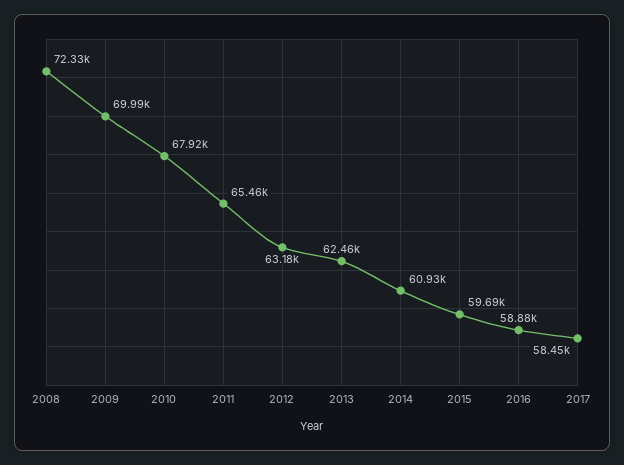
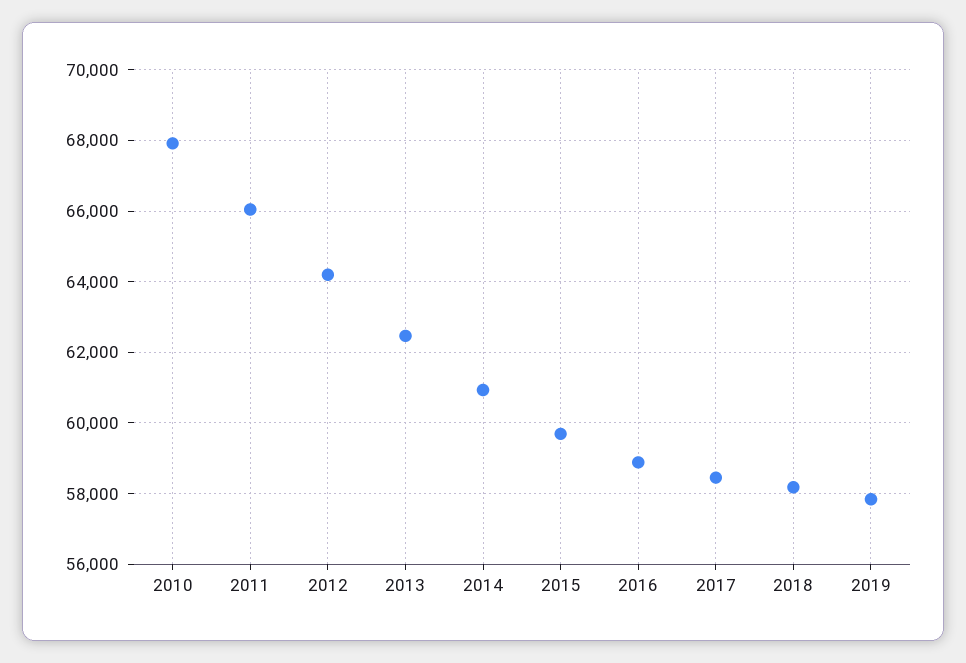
2008: 72330 -> none
2009: 69990 -> none
2011: 65460 -> 66000
2012: 63180 -> 64200
2018: none -> 58200
2019: none -> 57800

